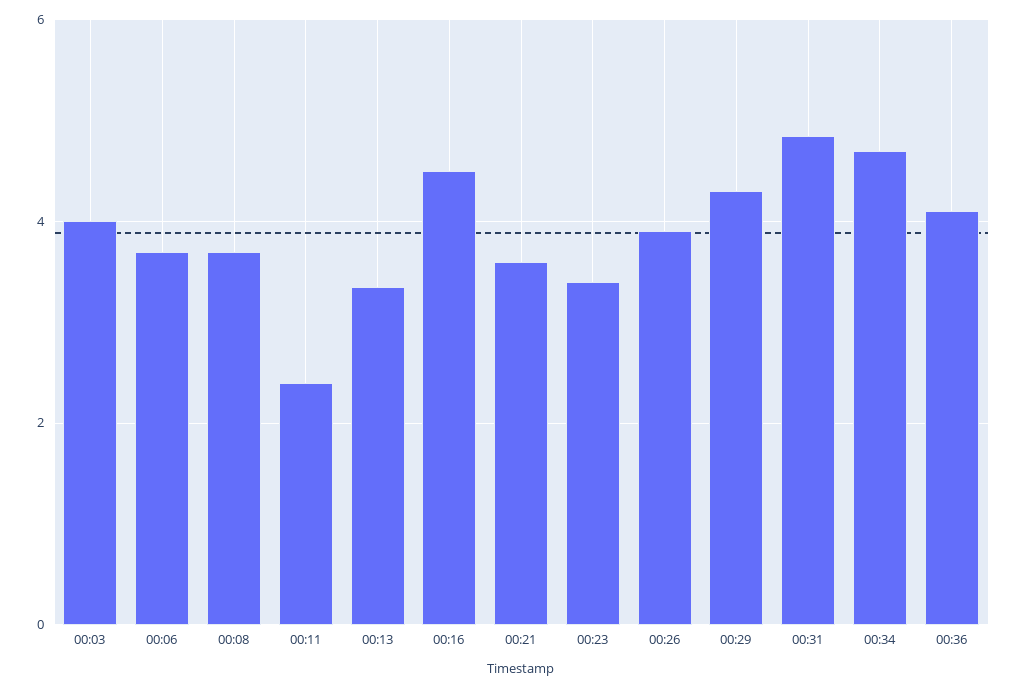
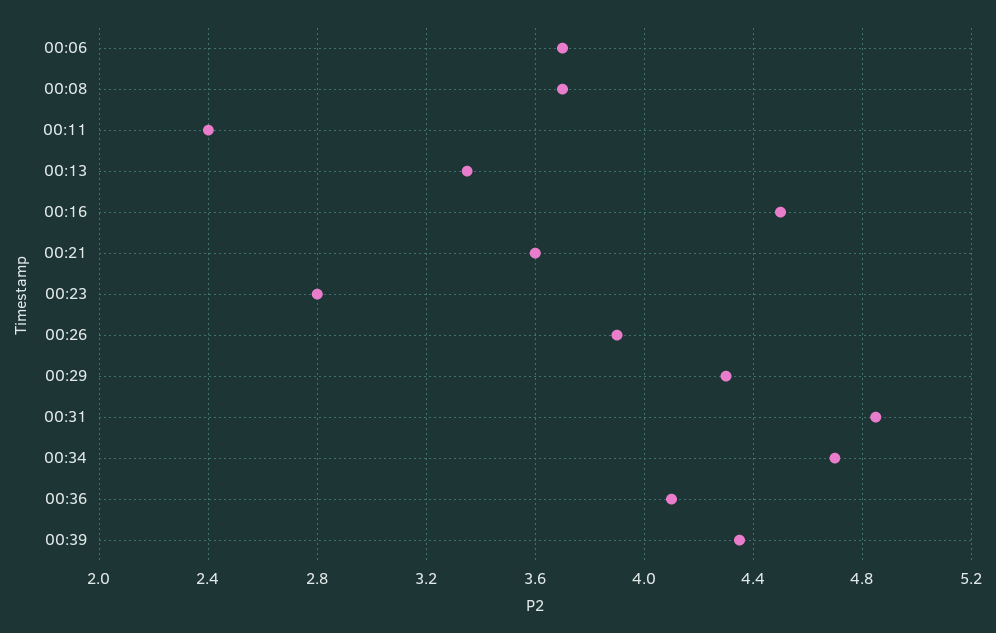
00:03: 4 -> none
00:23: 3.4 -> 2.8
00:39: none -> 4.35

